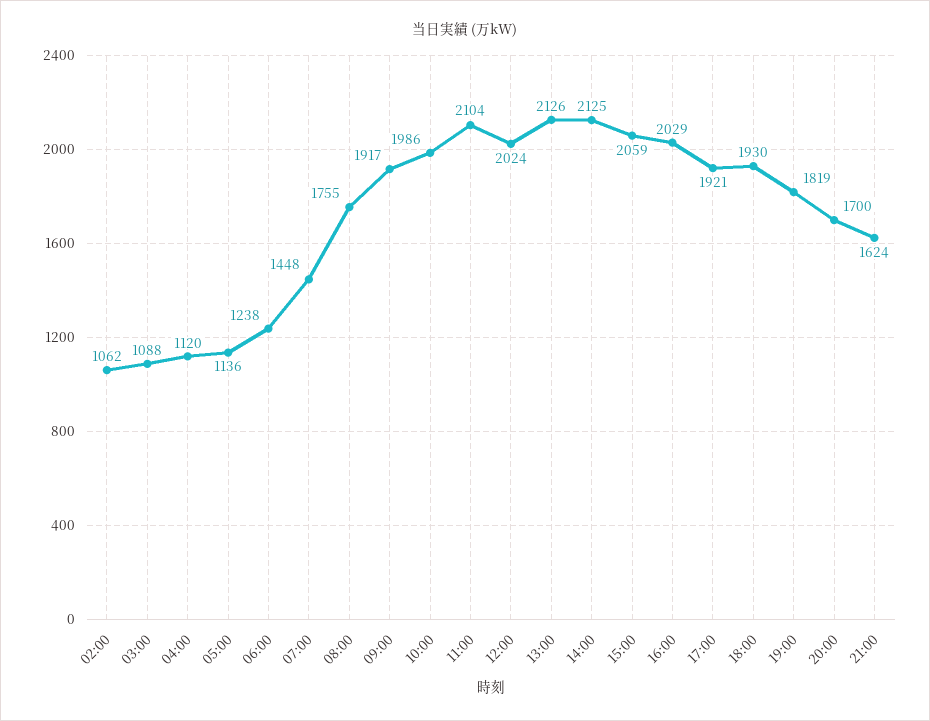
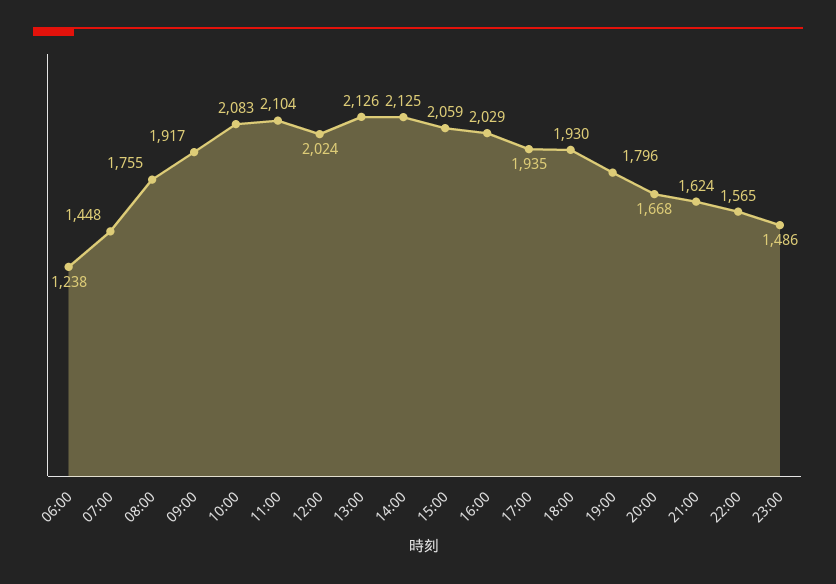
02:00: 1062 -> none
03:00: 1088 -> none
04:00: 1120 -> none
05:00: 1136 -> none
10:00: 1986 -> 2083
17:00: 1921 -> 1935
19:00: 1819 -> 1796
20:00: 1700 -> 1668
22:00: none -> 1565
23:00: none -> 1486

